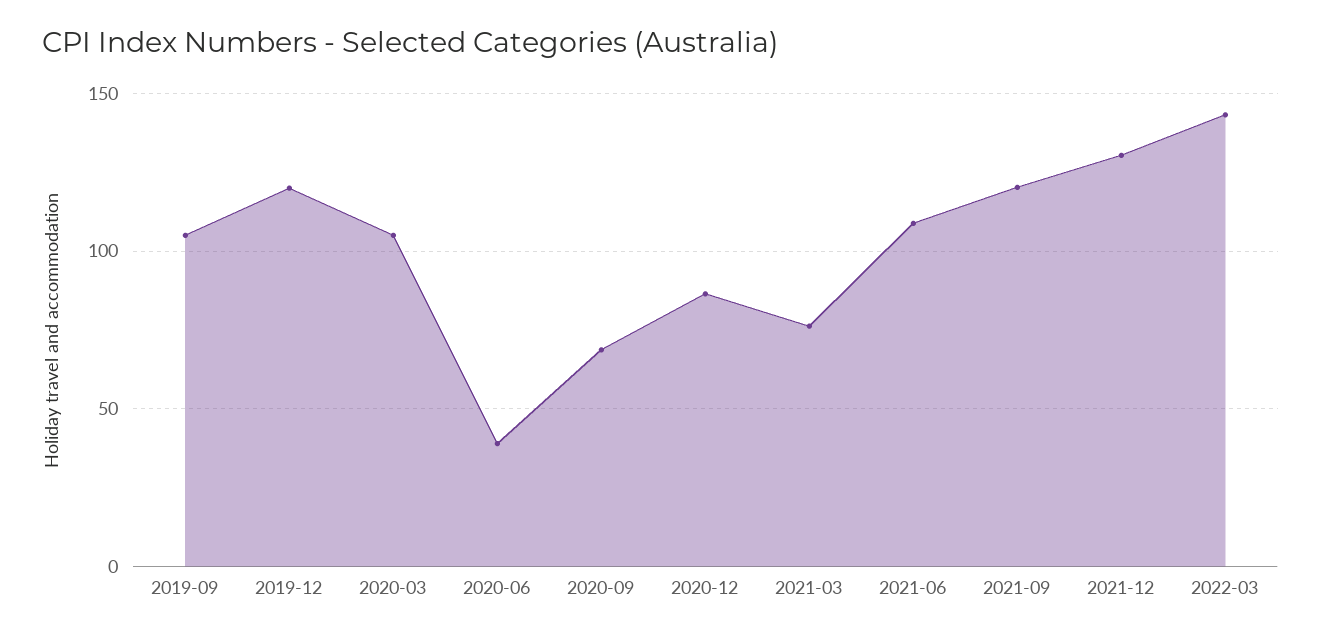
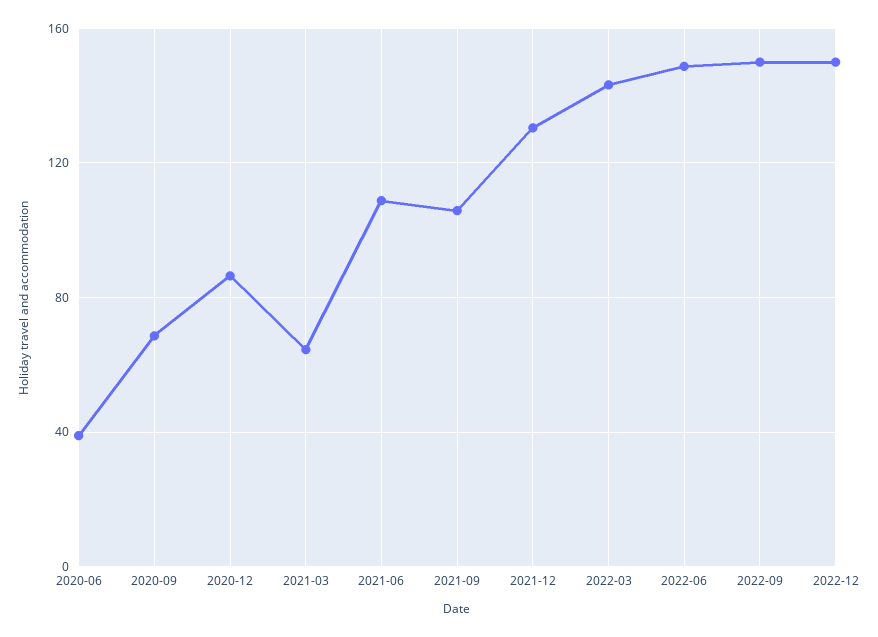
2019-09: 105 -> none
2019-12: 120 -> none
2020-03: 105 -> none
2021-03: 75 -> 65
2021-09: 120 -> 105
2022-06: none -> 150
2022-09: none -> 150
2022-12: none -> 150

